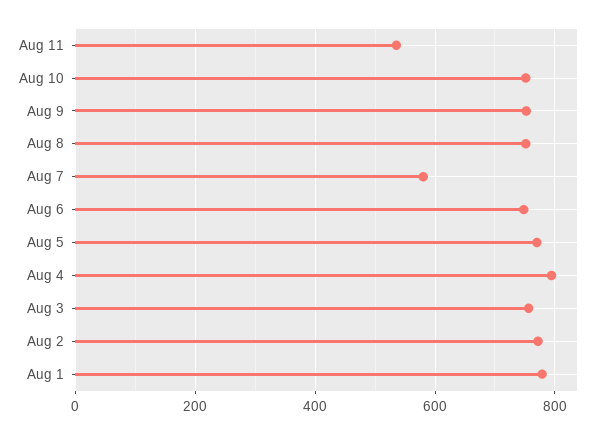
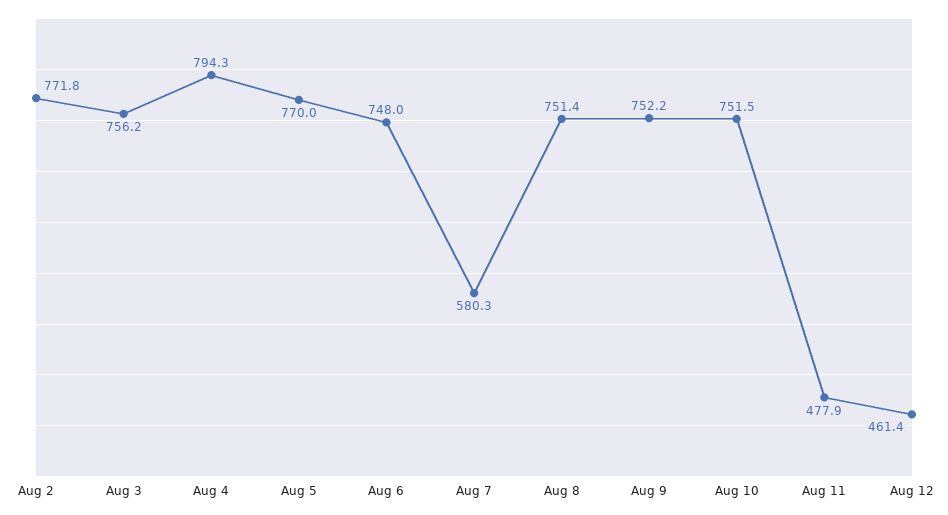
Aug 11: 540 -> 477.9
Aug 1: 780 -> none
Aug 12: none -> 461.4

